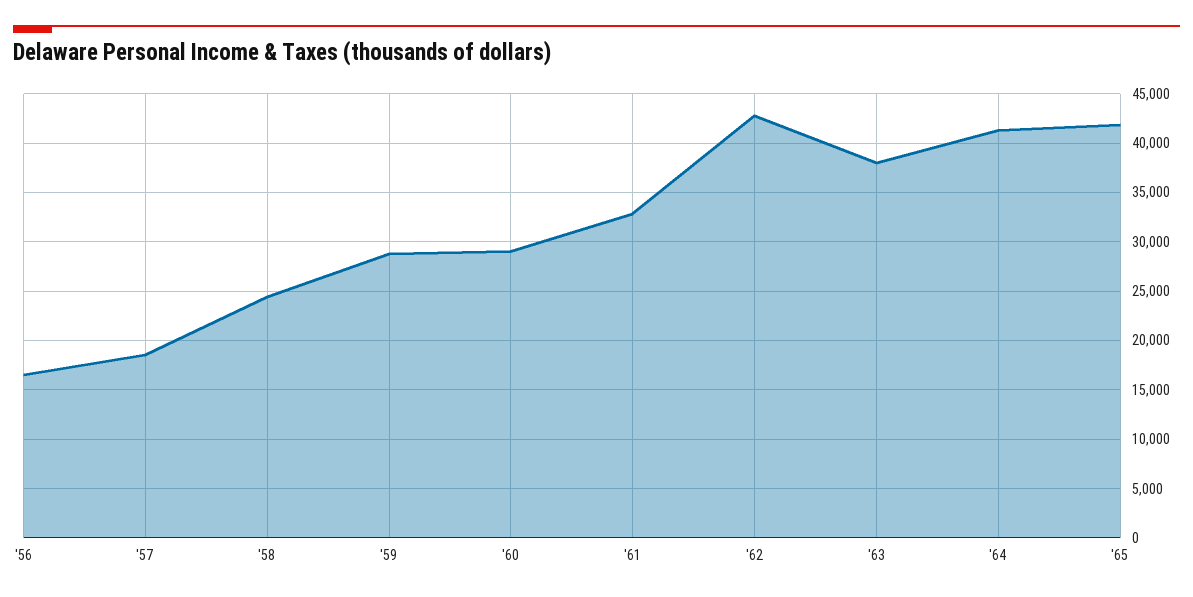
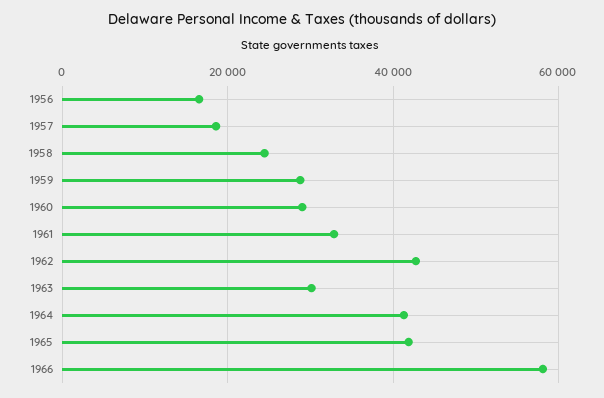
'63: 38000 -> 30000
1966: none -> 58000

